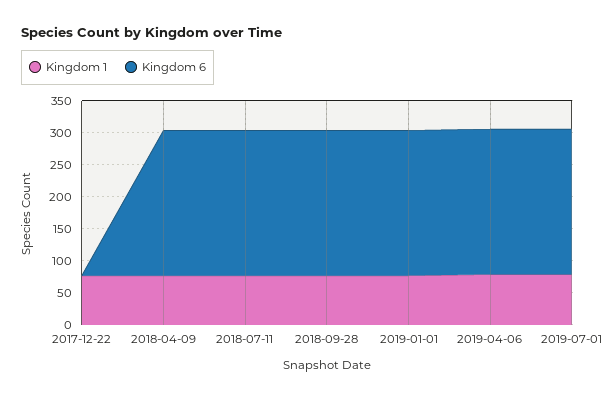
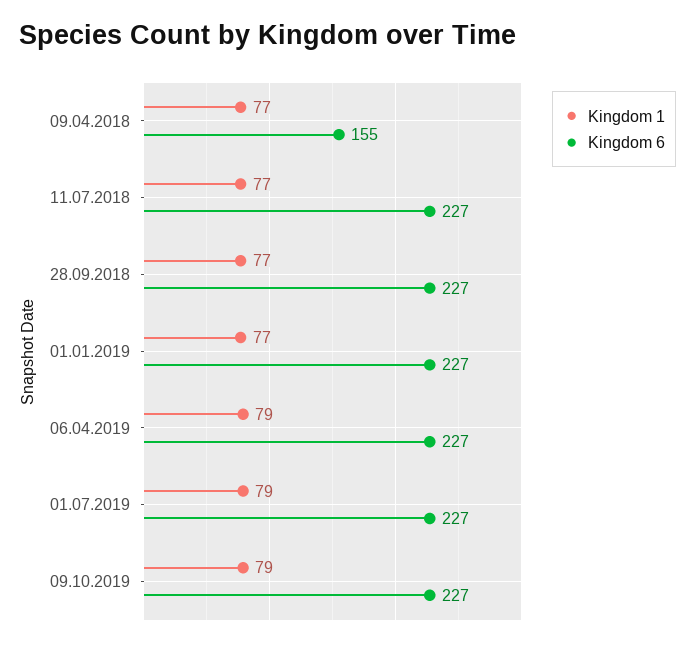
Kingdom 1, 2017-12-22: 75 -> none
Kingdom 6, 2017-12-22: 0 -> none
Kingdom 6, 2018-04-09: 225 -> 155
Kingdom 1, 09.10.2019: none -> 79
Kingdom 6, 09.10.2019: none -> 227

